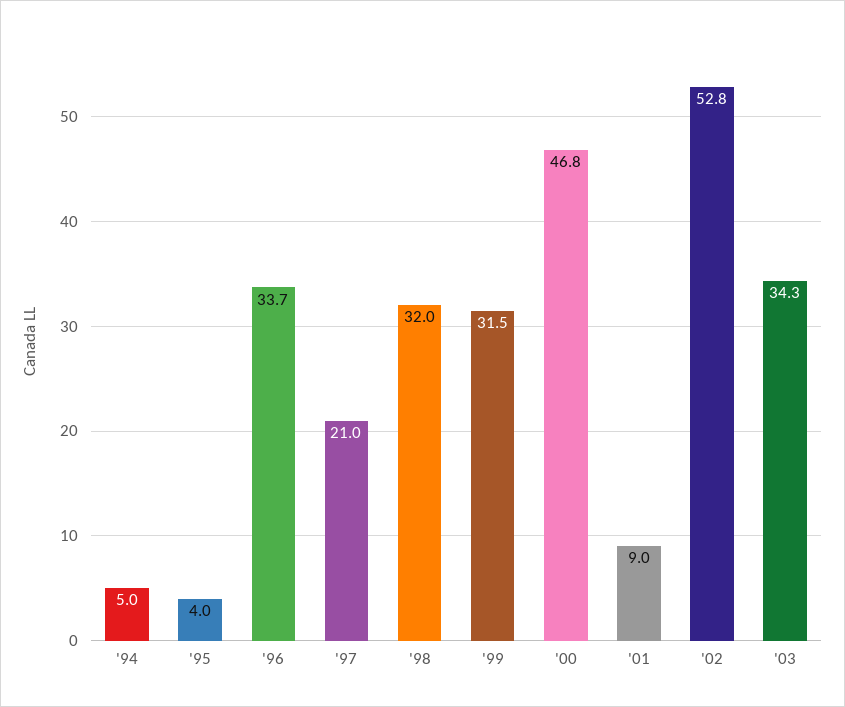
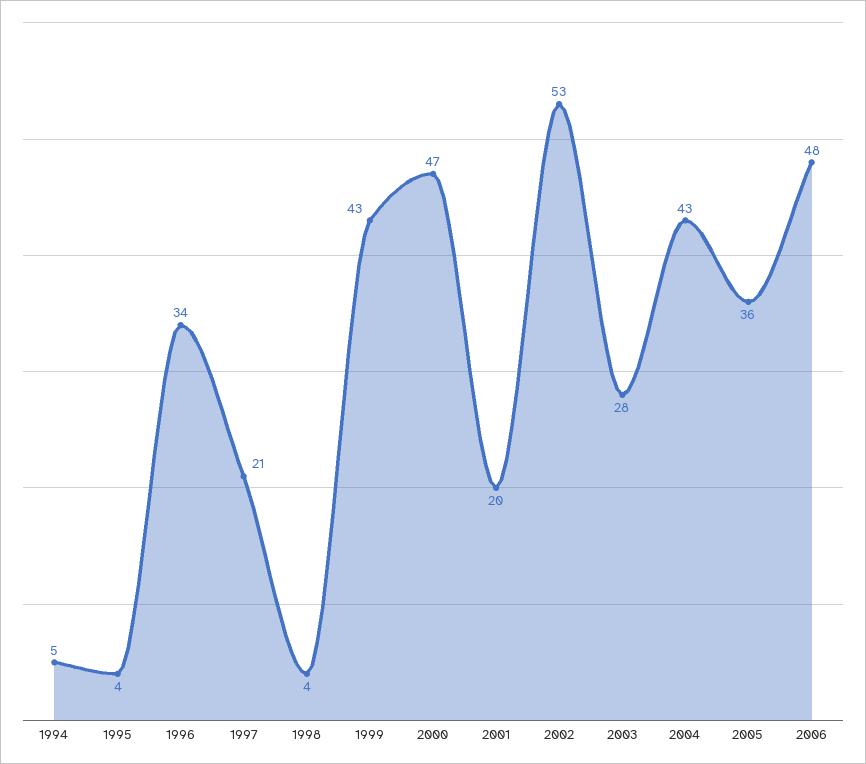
'98: 32 -> 4
'99: 31.5 -> 43
'01: 9 -> 20
'03: 34.3 -> 28
2004: none -> 43
2005: none -> 36
2006: none -> 48

